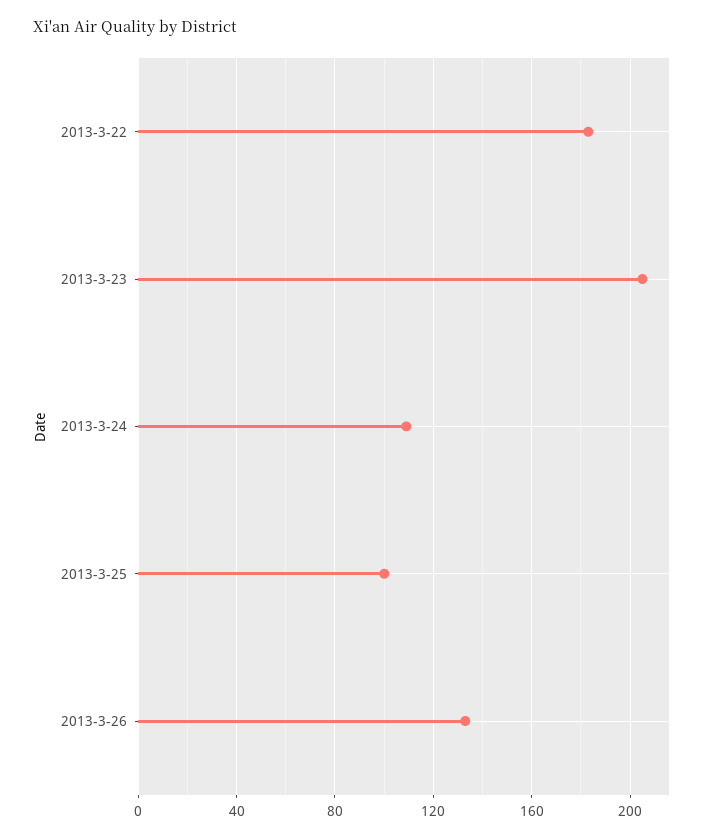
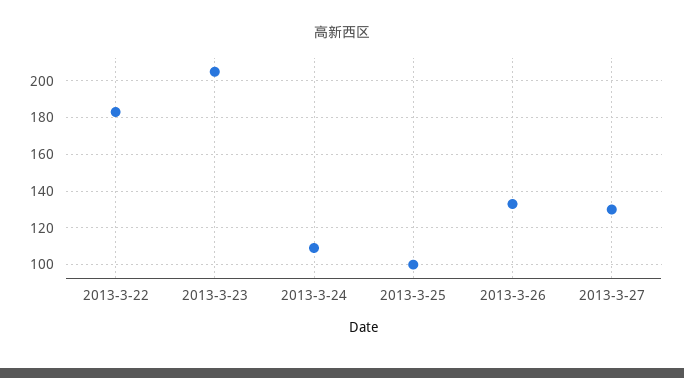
2013-3-27: none -> 130

